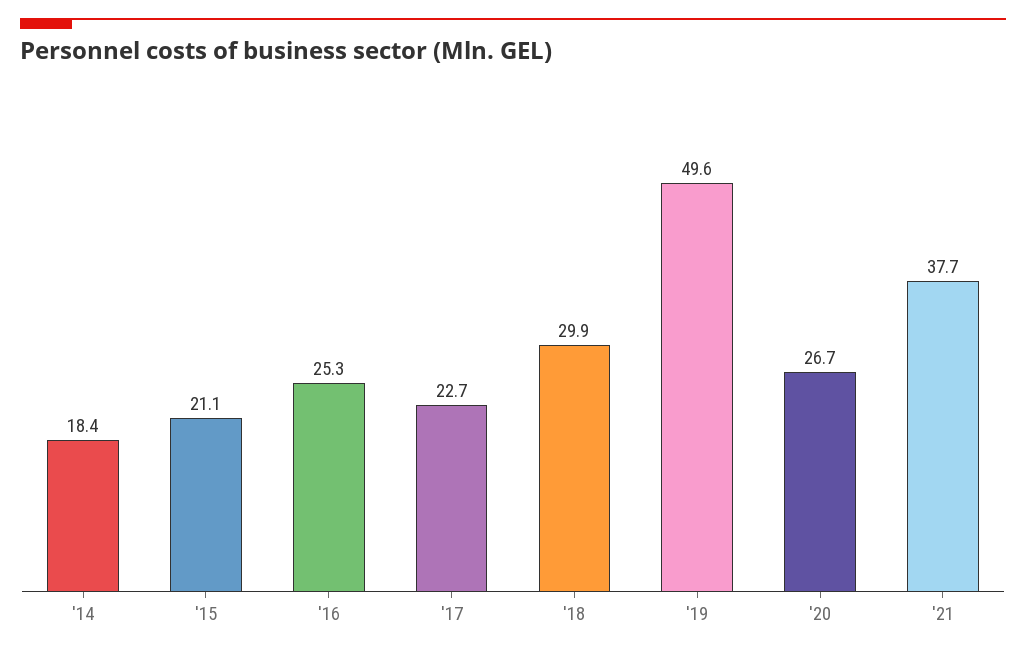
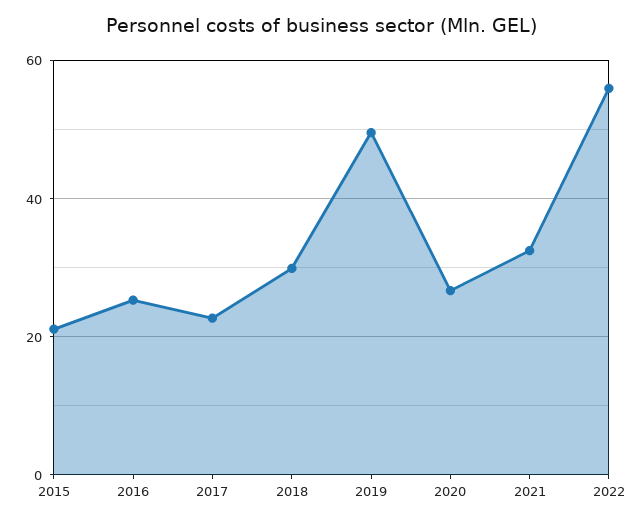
'14: 18.4 -> none
'21: 37.7 -> 32
2022: none -> 56

